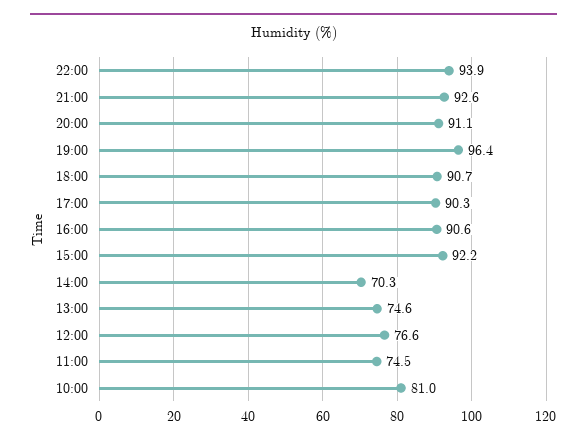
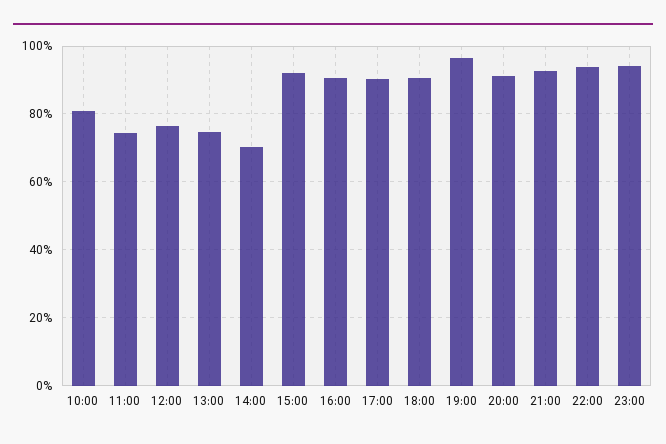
23:00: none -> 94

